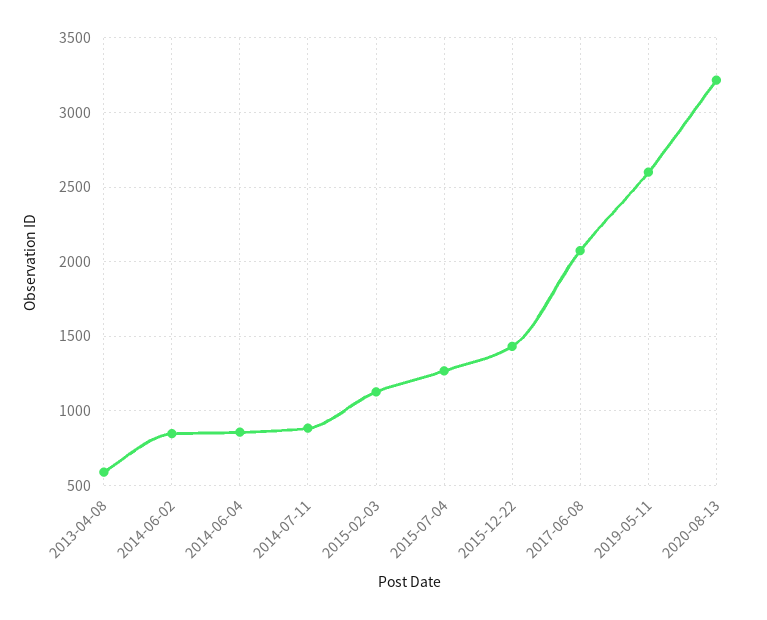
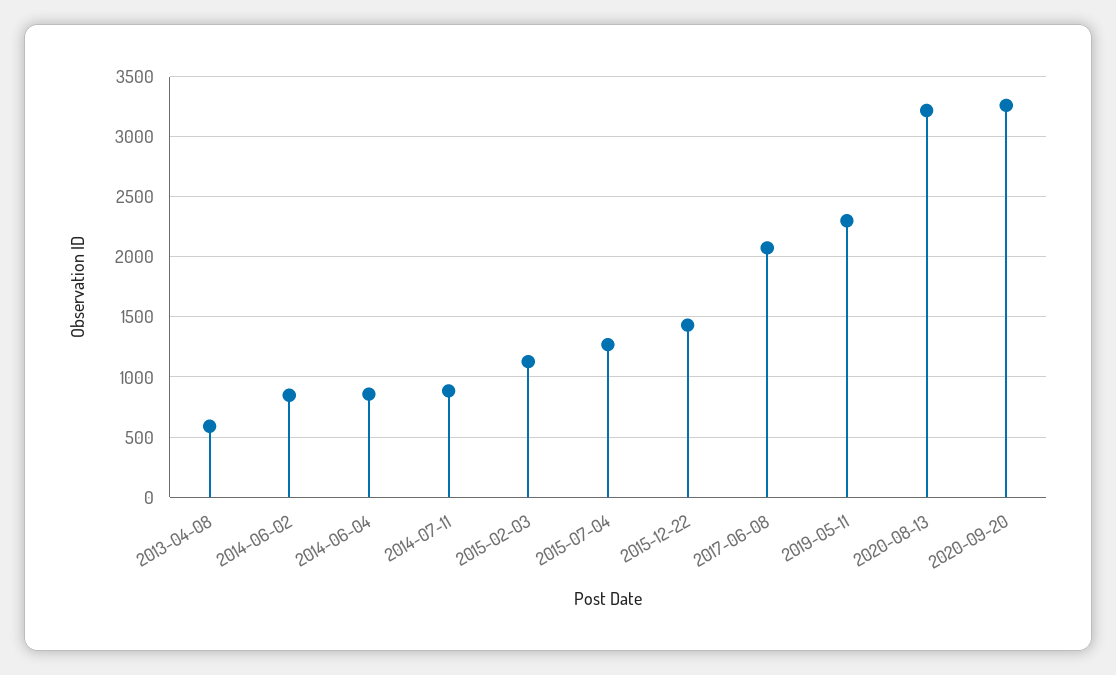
2019-05-11: 2600 -> 2300
2020-09-20: none -> 3250

